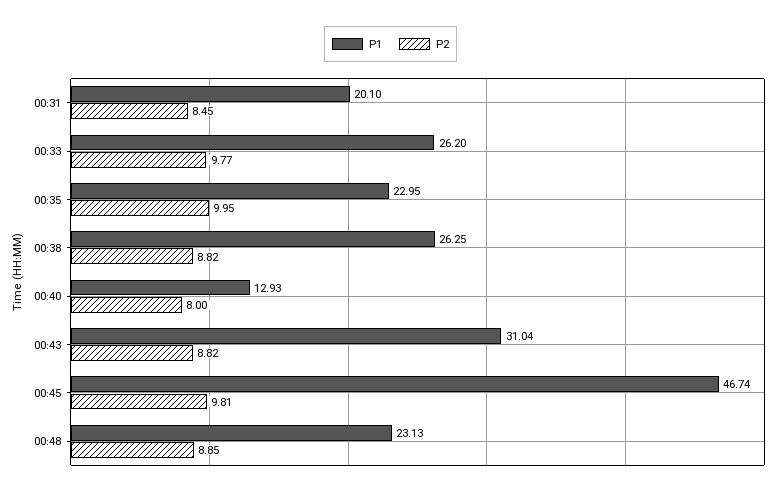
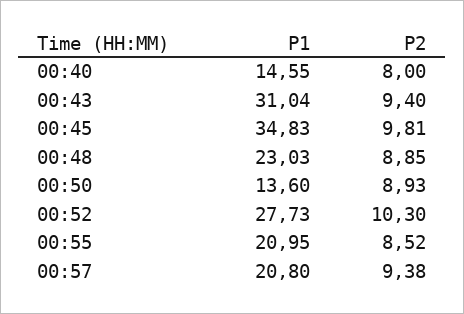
P1, 00:31: 20.1 -> none
P2, 00:31: 8.45 -> none
P1, 00:33: 26.2 -> none
P2, 00:33: 9.77 -> none
P1, 00:35: 22.95 -> none
P2, 00:35: 9.95 -> none
P1, 00:38: 26.25 -> none
P2, 00:38: 8.82 -> none
P1, 00:40: 12.93 -> 14.55
P2, 00:43: 8.82 -> 9.4
P1, 00:45: 46.74 -> 34.83
P1, 00:48: 23.13 -> 23.03
P1, 00:50: none -> 13.6
P2, 00:50: none -> 8.93
P1, 00:52: none -> 27.73
P2, 00:52: none -> 10.3
P1, 00:55: none -> 20.95
P2, 00:55: none -> 8.52
P1, 00:57: none -> 20.8
P2, 00:57: none -> 9.38

